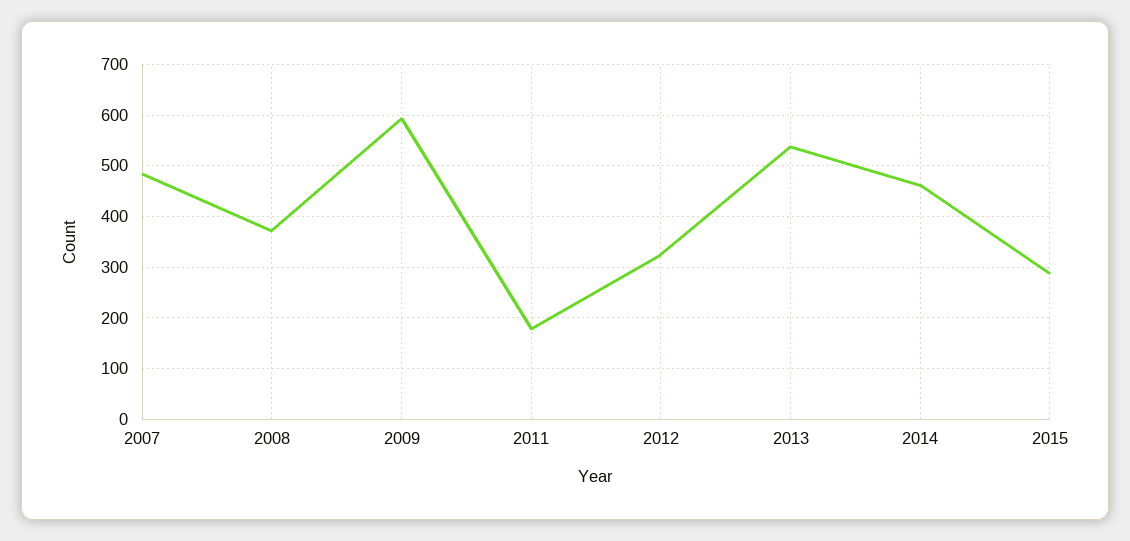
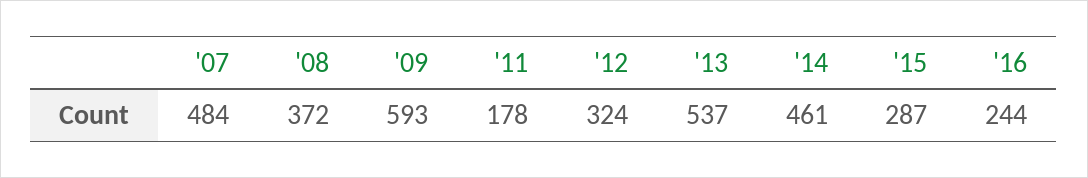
'16: none -> 244

